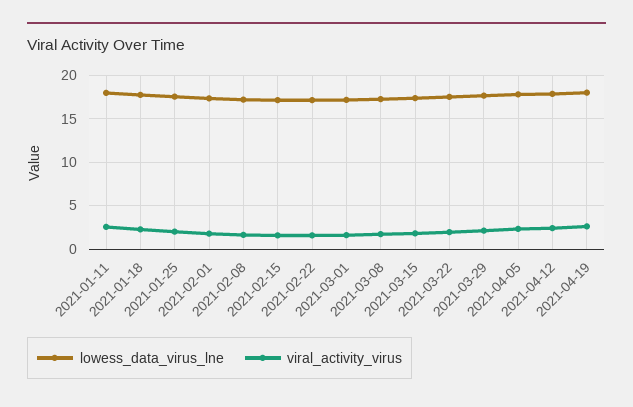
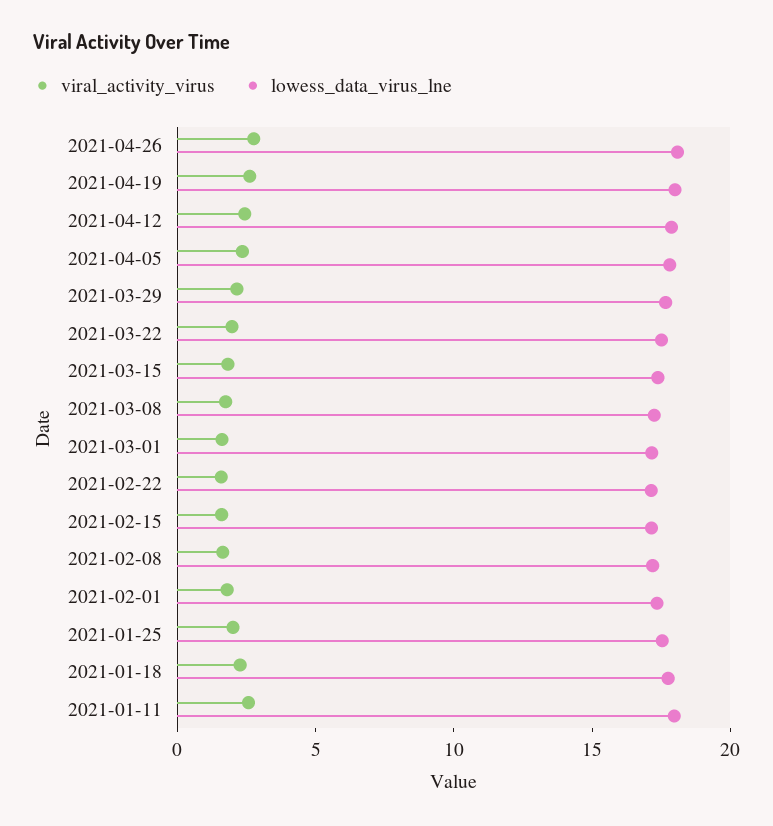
viral_activity_virus, 2021-04-26: none -> 3
lowess_data_virus_lne, 2021-04-26: none -> 18

